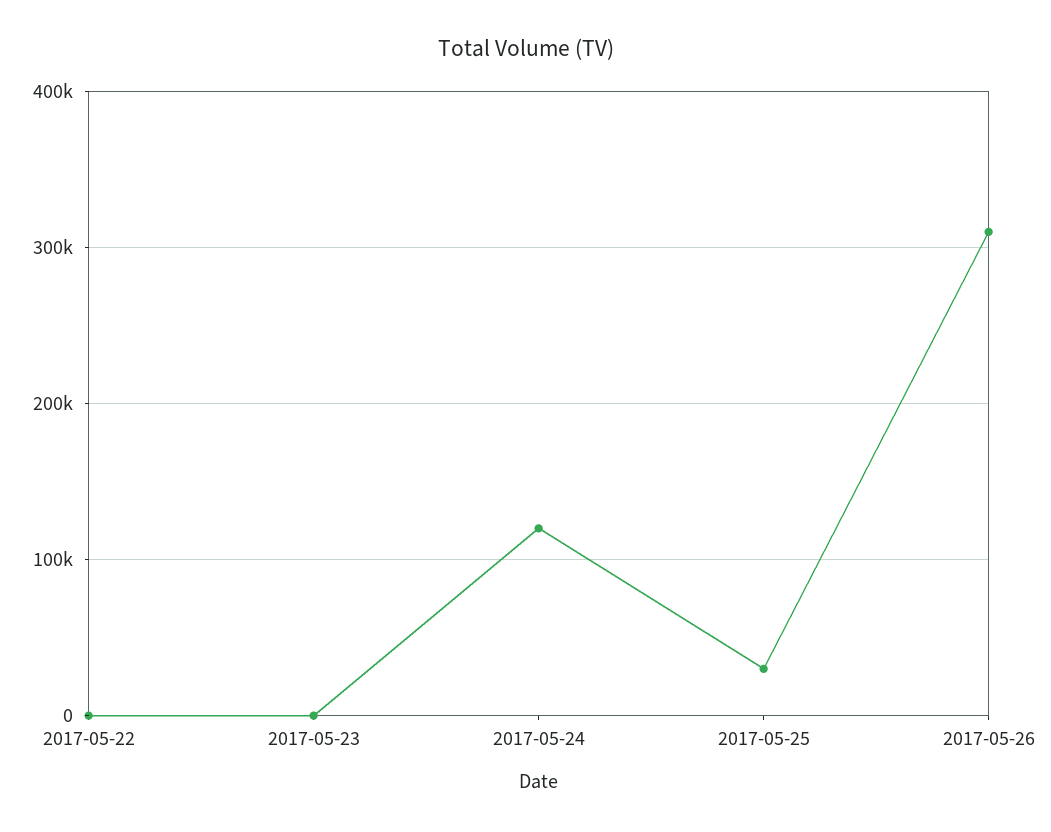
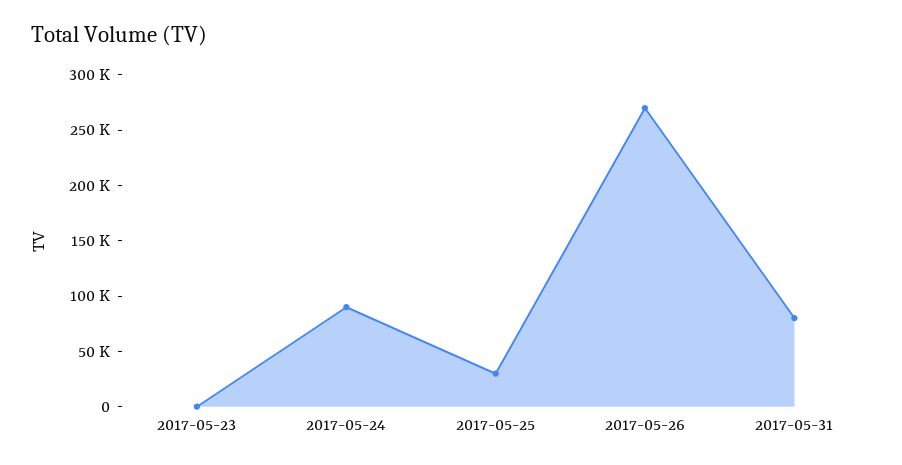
2017-05-22: 0 -> none
2017-05-24: 120000 -> 90000
2017-05-26: 310000 -> 270000
2017-05-31: none -> 80000

